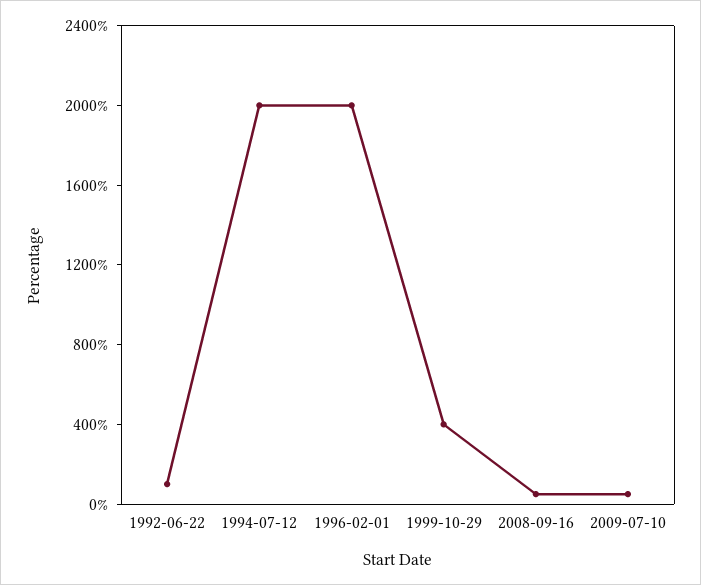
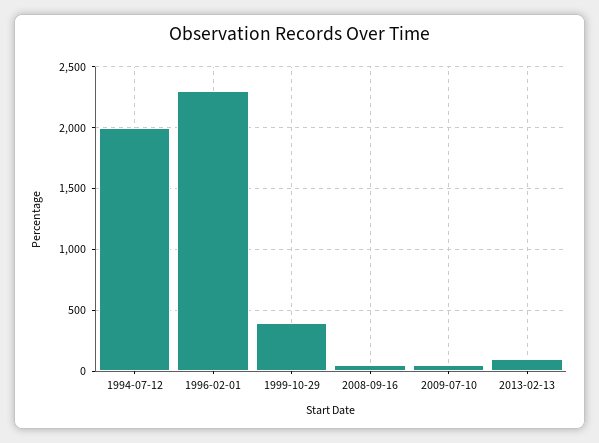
1992-06-22: 100 -> none
1996-02-01: 2000 -> 2300
2013-02-13: none -> 100

